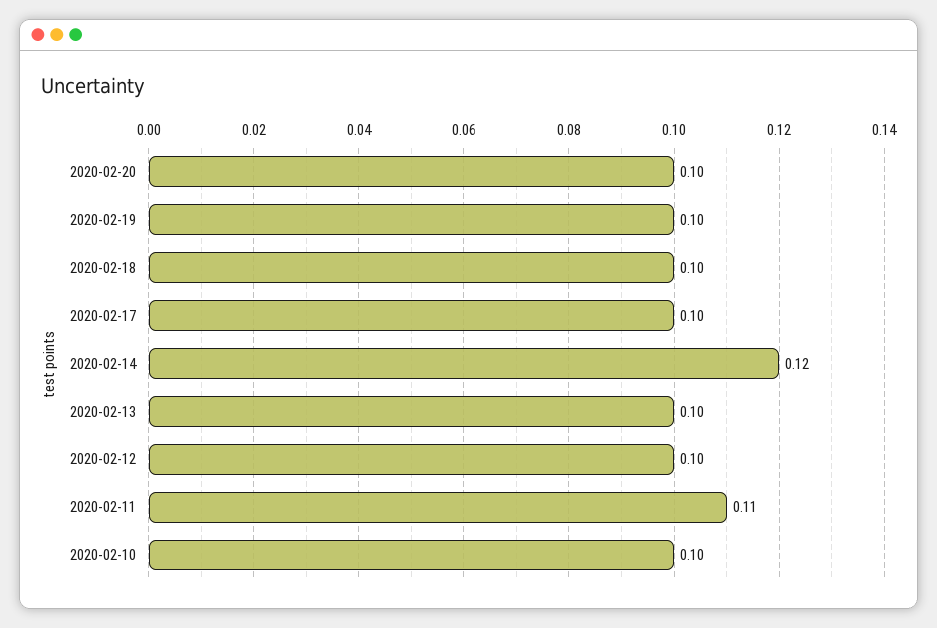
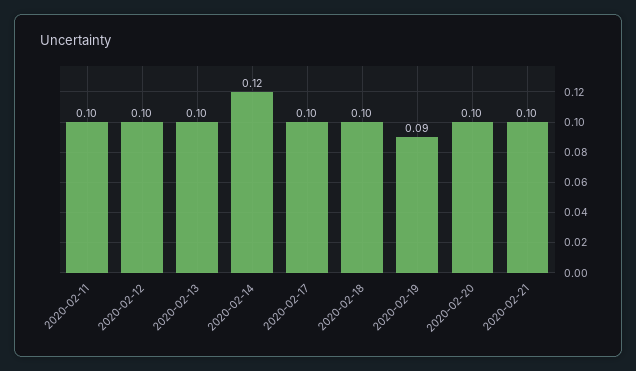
2020-02-19: 0.1 -> 0.09
2020-02-11: 0.11 -> 0.1
2020-02-10: 0.1 -> none
2020-02-21: none -> 0.1

